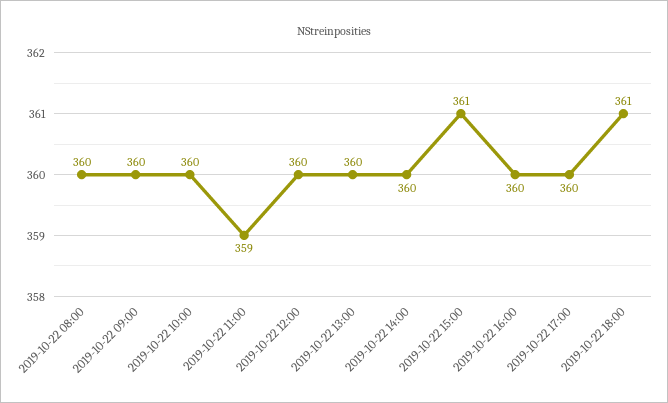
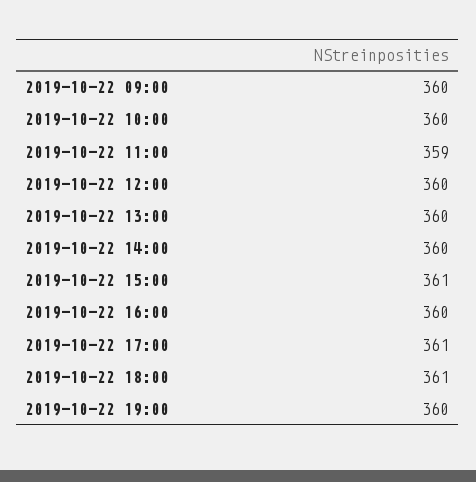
2019-10-22 08:00: 360 -> none
2019-10-22 17:00: 360 -> 361
2019-10-22 19:00: none -> 360

